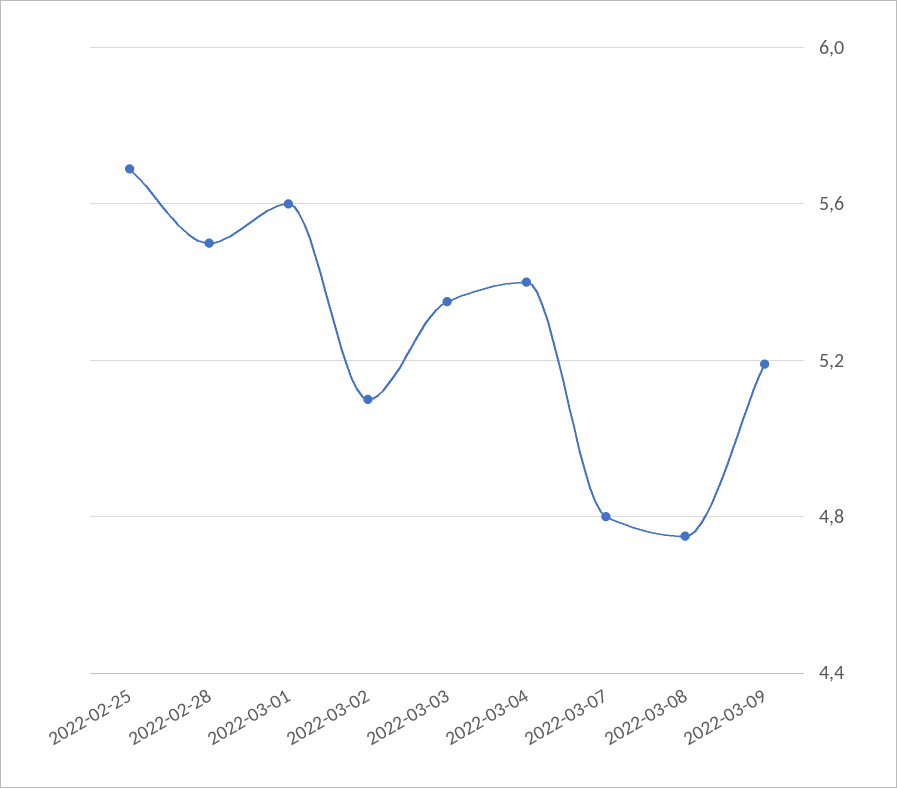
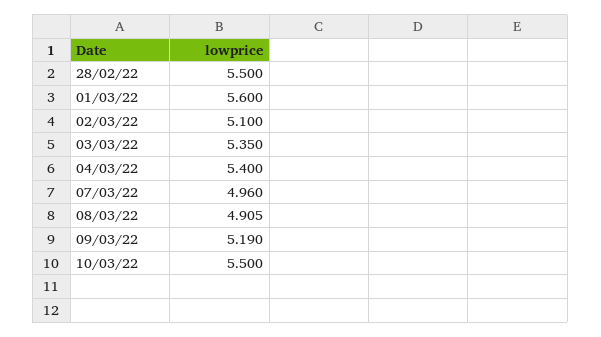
2022-02-25: 5.7 -> none
2022-03-07: 4.8 -> 4.96
2022-03-08: 4.75 -> 4.905
10/03/22: none -> 5.5

